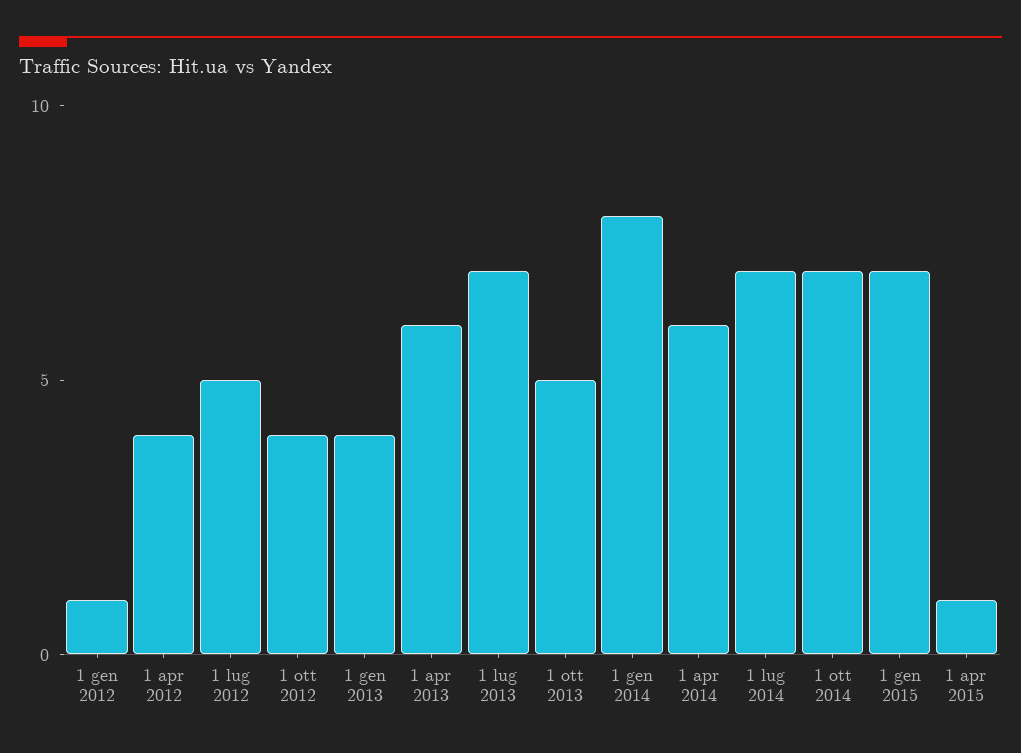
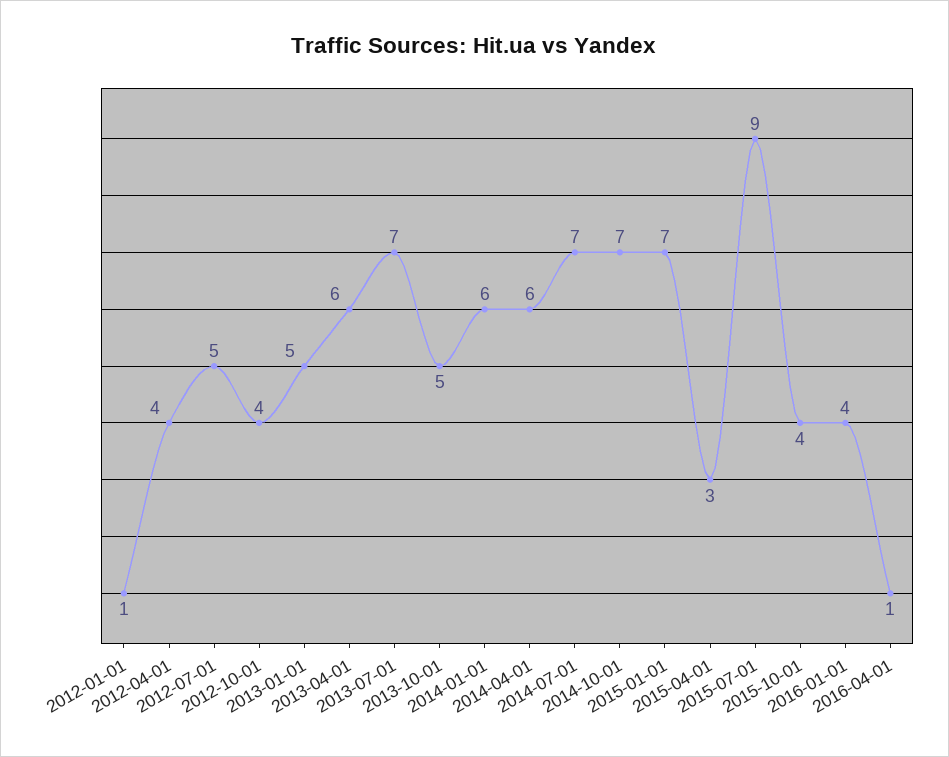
1 gen 2013: 4 -> 5
1 gen 2014: 8 -> 6
1 apr 2015: 1 -> 3
2015-07-01: none -> 9
2015-10-01: none -> 4
2016-01-01: none -> 4
2016-04-01: none -> 1

